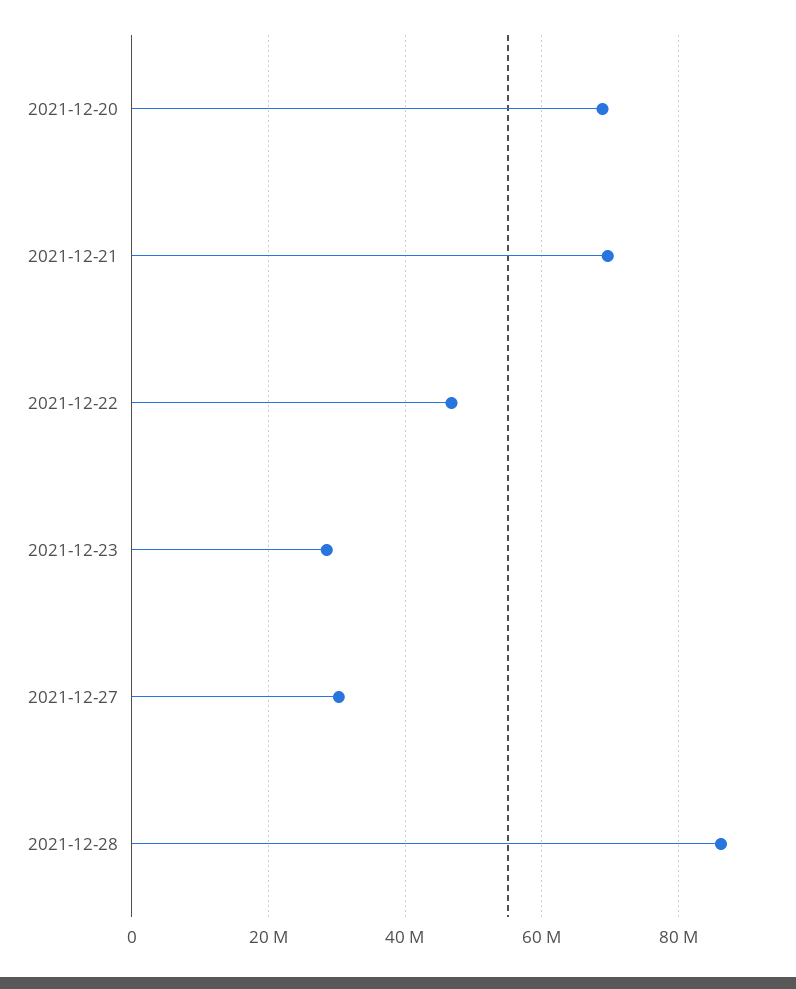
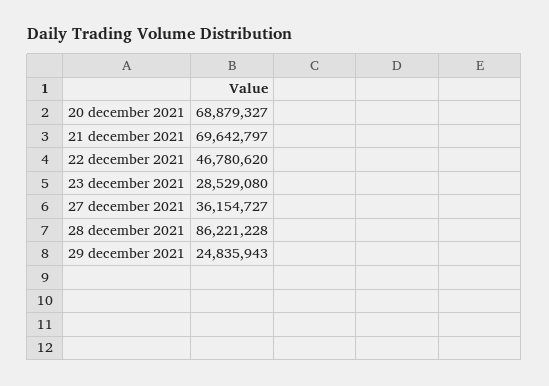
2021-12-27: 30000000 -> 36154727
29 december 2021: none -> 24835943

